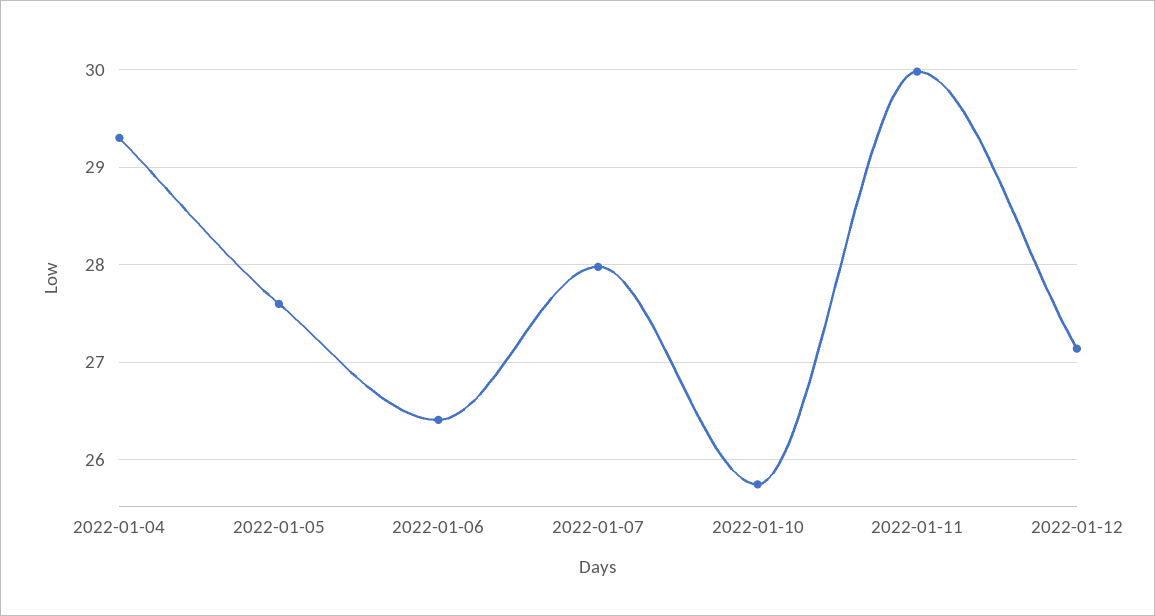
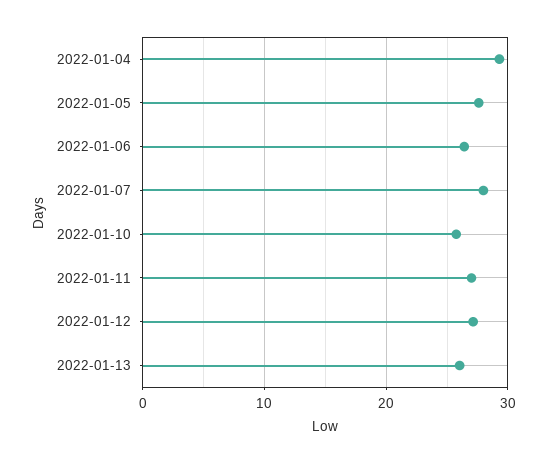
2022-01-11: 30 -> 27
2022-01-13: none -> 26

